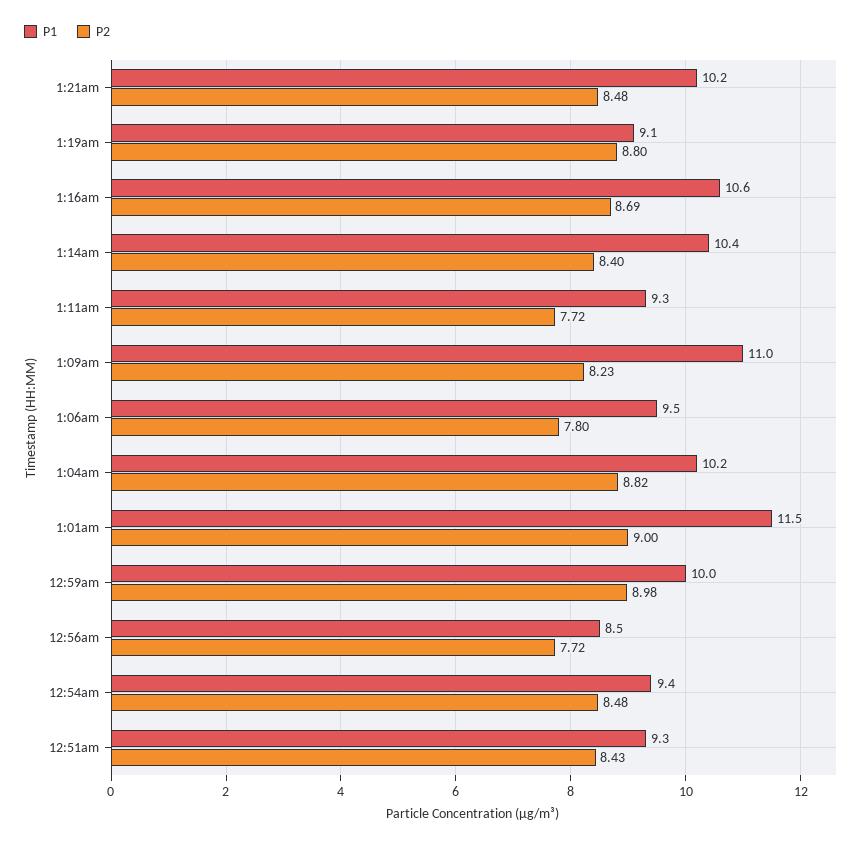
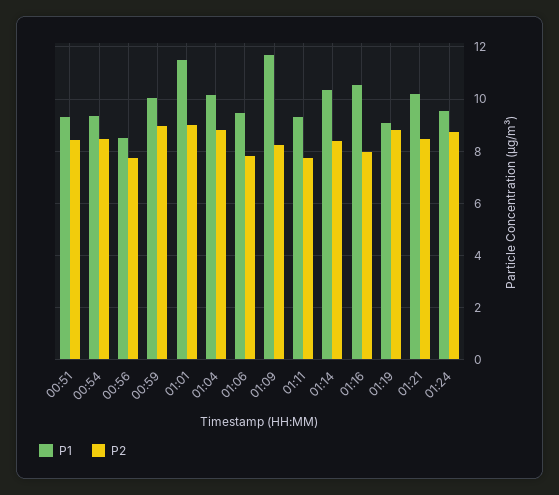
P2, 1:16am: 8.69 -> 8
P1, 1:09am: 11 -> 11.75
P1, 01:24: none -> 9.5
P2, 01:24: none -> 8.75

